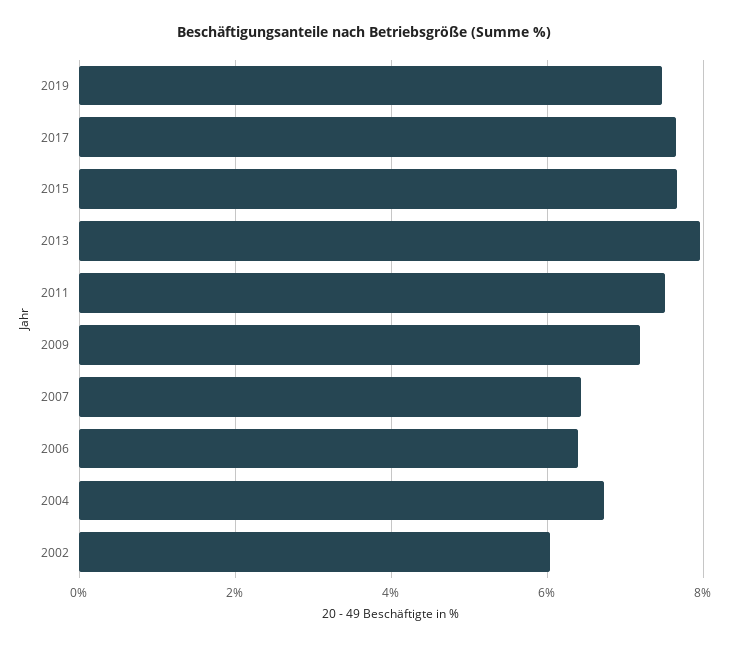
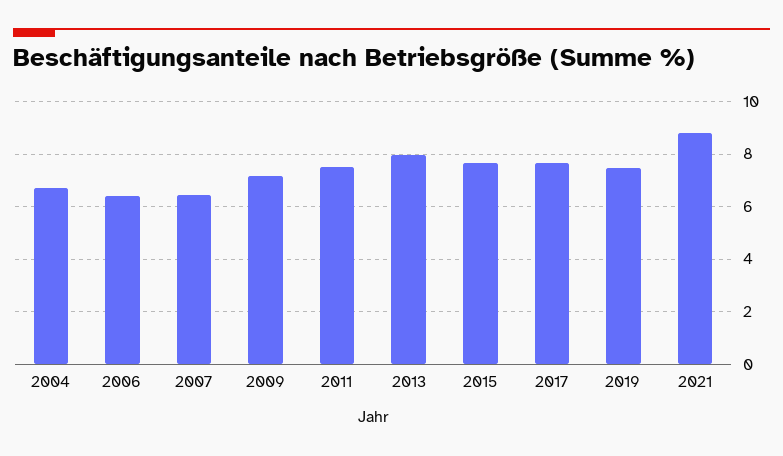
2002: 6 -> none
2021: none -> 8.75

